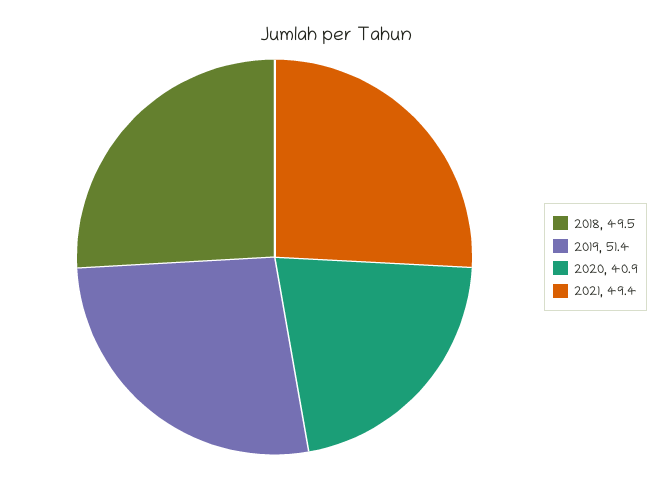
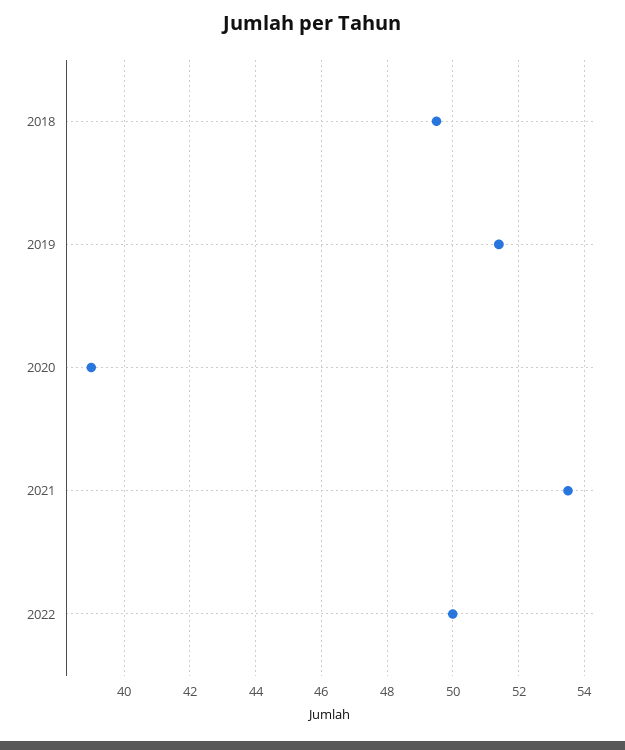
2020: 40.9 -> 39
2021: 49.4 -> 53.5
2022: none -> 50

